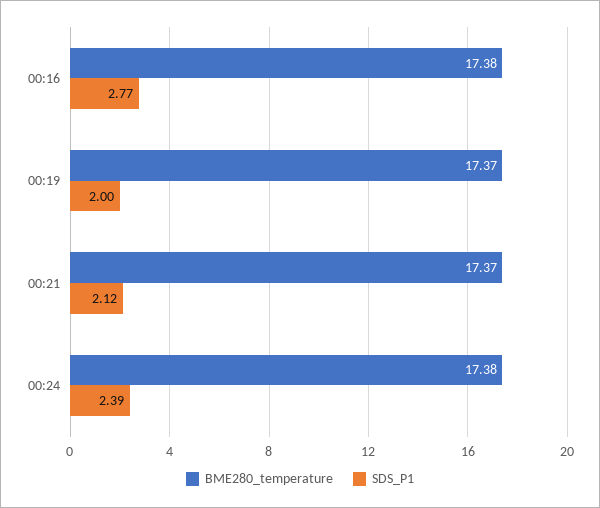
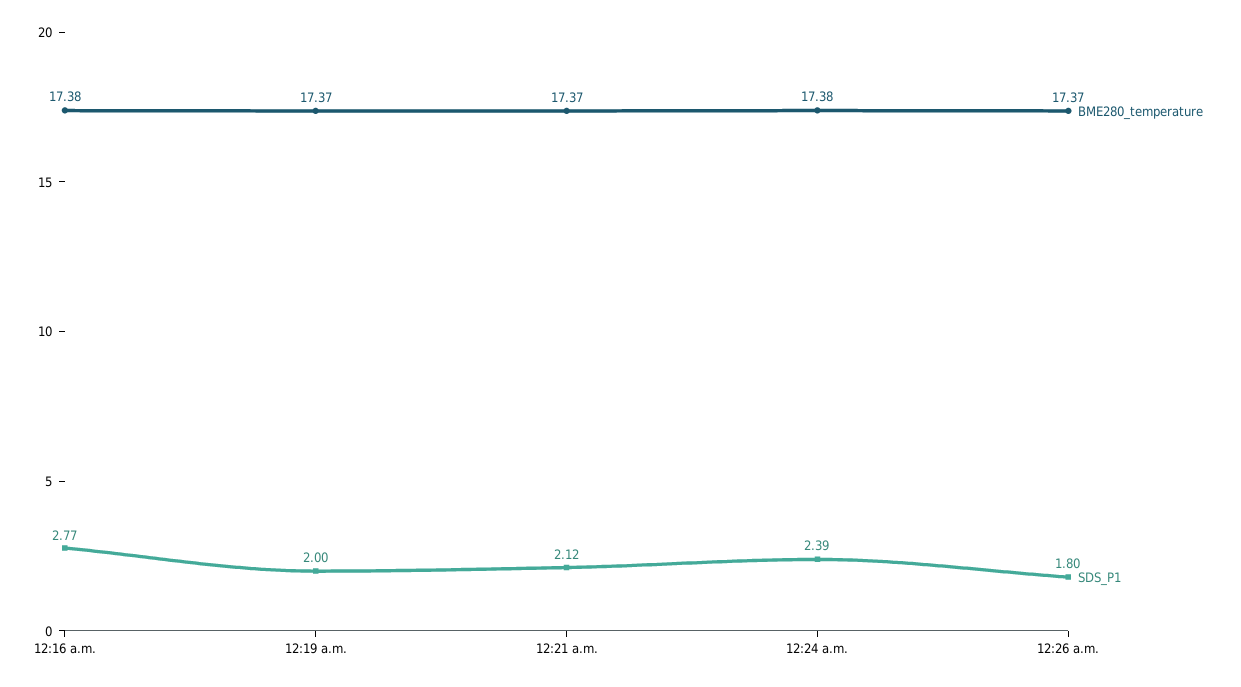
BME280_temperature, 12:26 a.m.: none -> 17.37
SDS_P1, 12:26 a.m.: none -> 1.8

